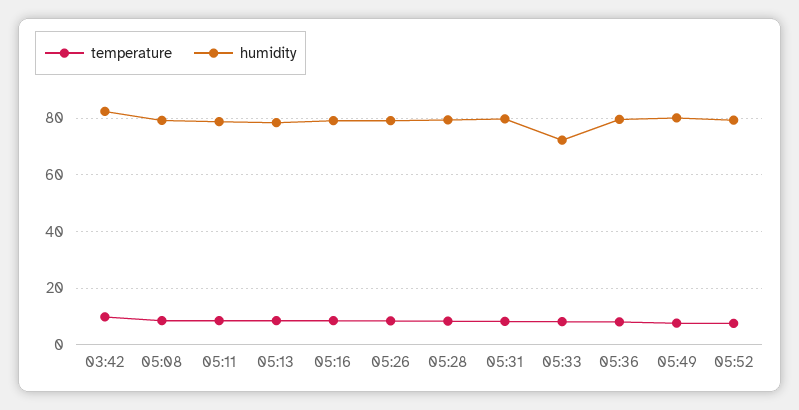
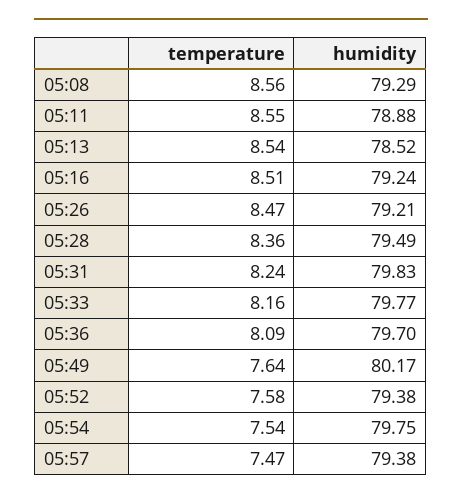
temperature, 03:42: 10 -> none
humidity, 03:42: 82.5 -> none
humidity, 05:33: 72.5 -> 79.77
temperature, 05:54: none -> 7.54
humidity, 05:54: none -> 79.75
temperature, 05:57: none -> 7.47
humidity, 05:57: none -> 79.38

